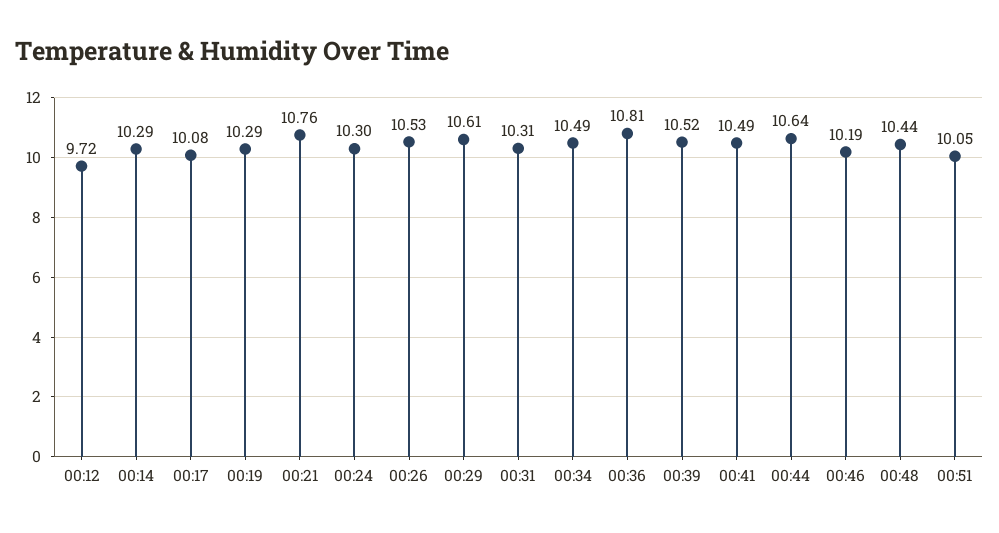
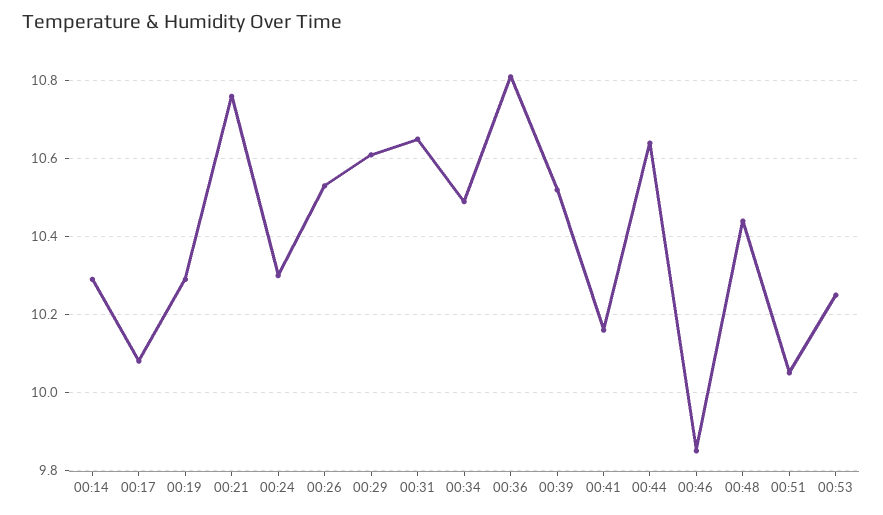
00:12: 9.72 -> none
00:31: 10.31 -> 10.65
00:41: 10.49 -> 10.15
00:46: 10.19 -> 9.85
00:53: none -> 10.25

